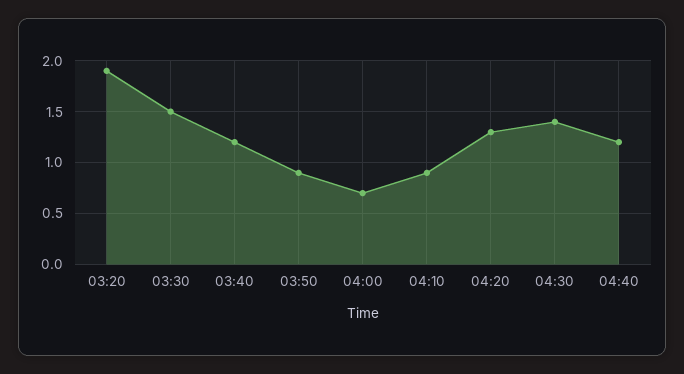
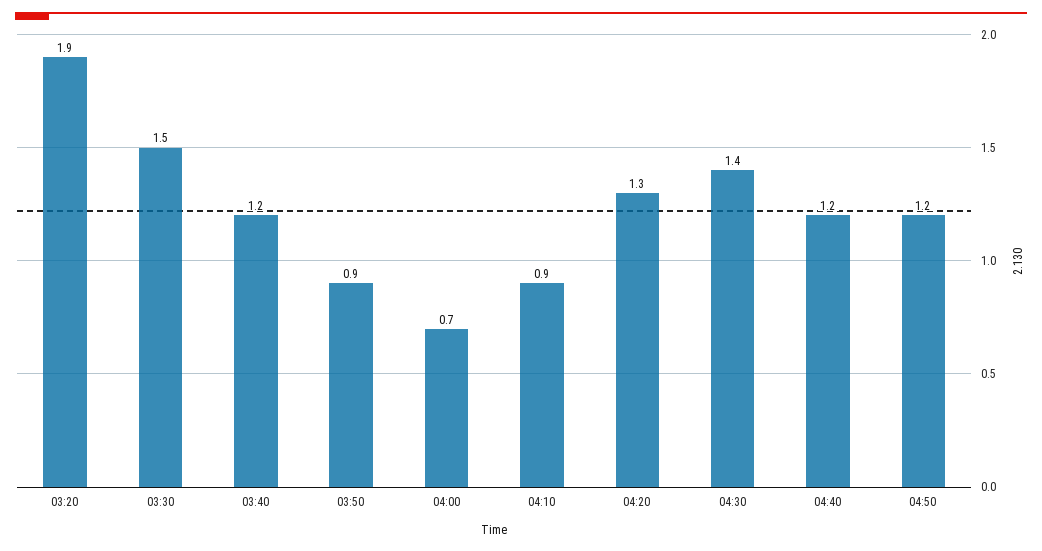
04:50: none -> 1.2

